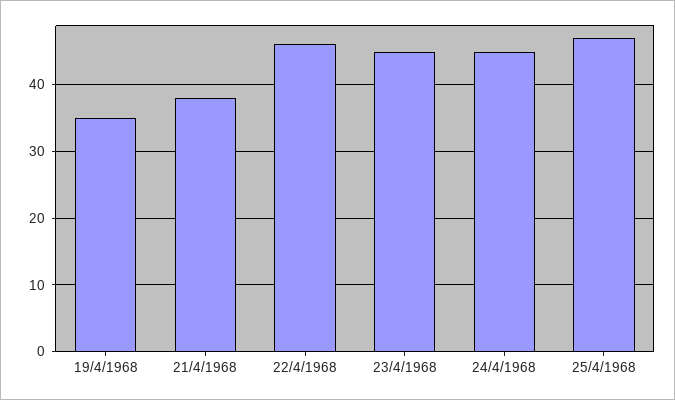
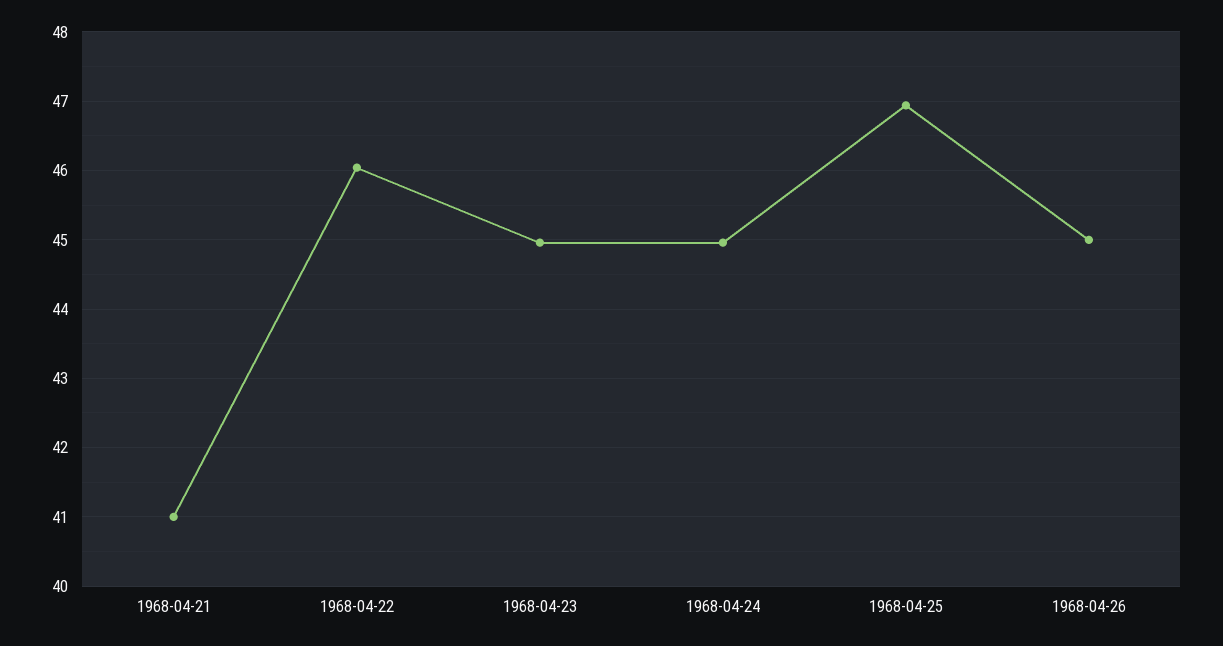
19/4/1968: 35 -> none
21/4/1968: 38 -> 41
1968-04-26: none -> 45

